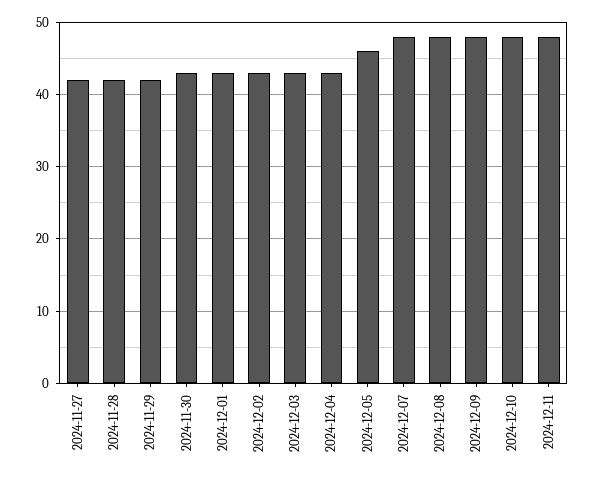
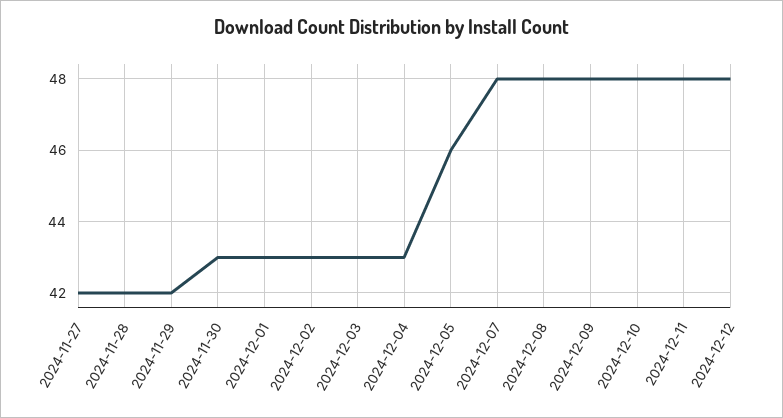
2024-12-12: none -> 48

